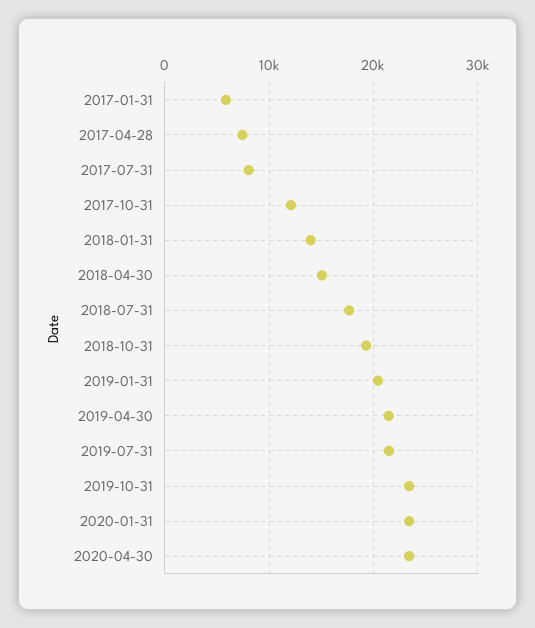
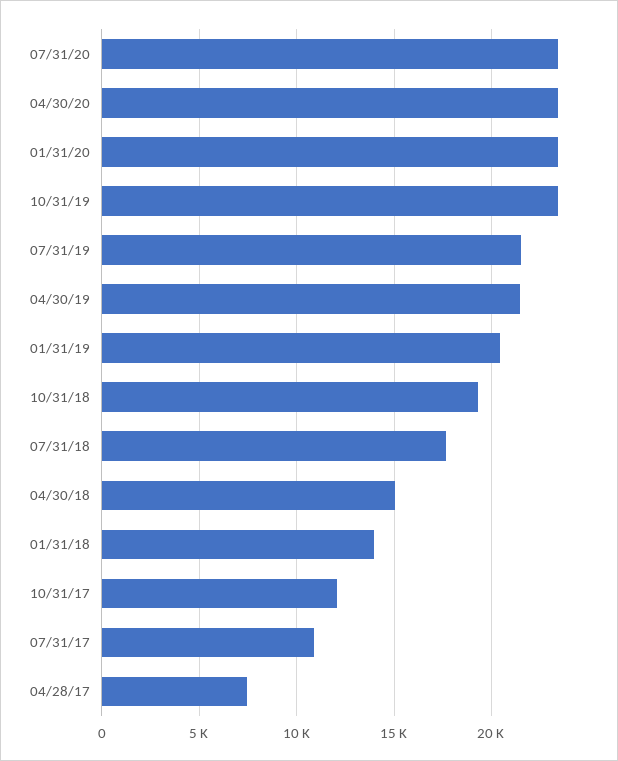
2017-01-31: 6000 -> none
2017-07-31: 8000 -> 11000
07/31/20: none -> 23500

